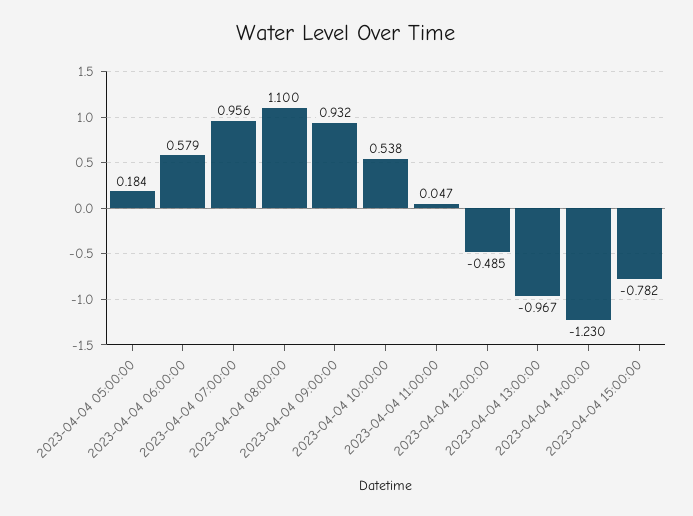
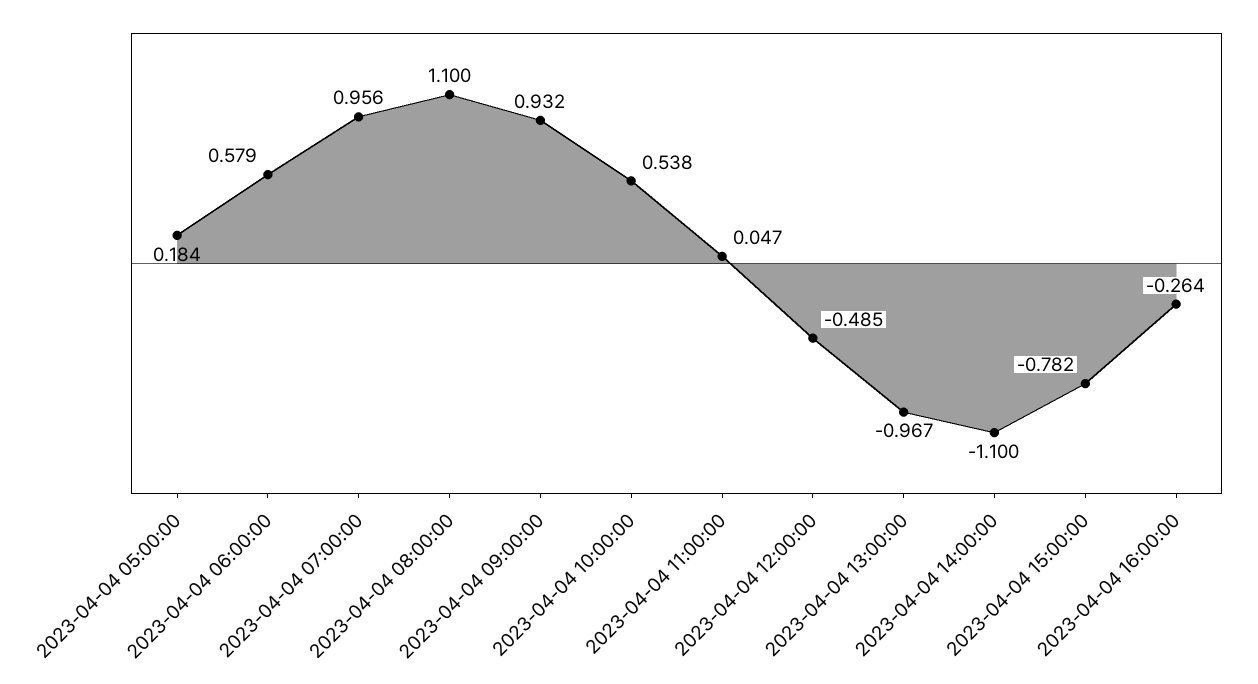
2023-04-04 14:00:00: -1.23 -> -1.1
2023-04-04 16:00:00: none -> -0.264

